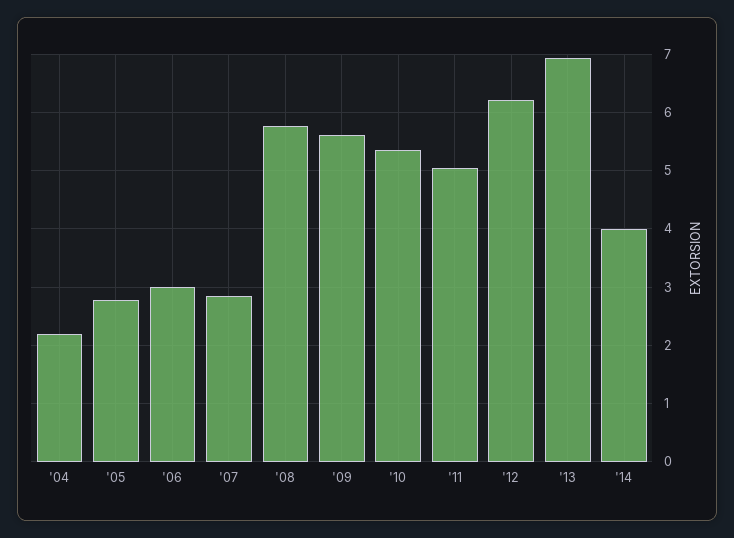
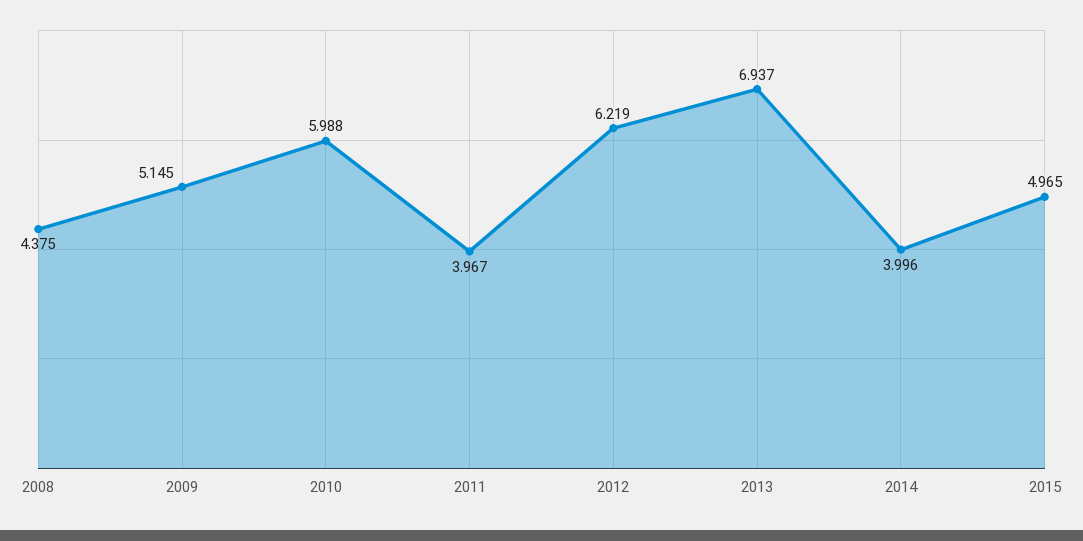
'04: 2.2 -> none
'05: 2.8 -> none
'06: 3 -> none
'07: 2.8 -> none
'08: 5.8 -> 4.375
'09: 5.6 -> 5.145
'10: 5.4 -> 5.988
'11: 5 -> 3.967
2015: none -> 4.965

